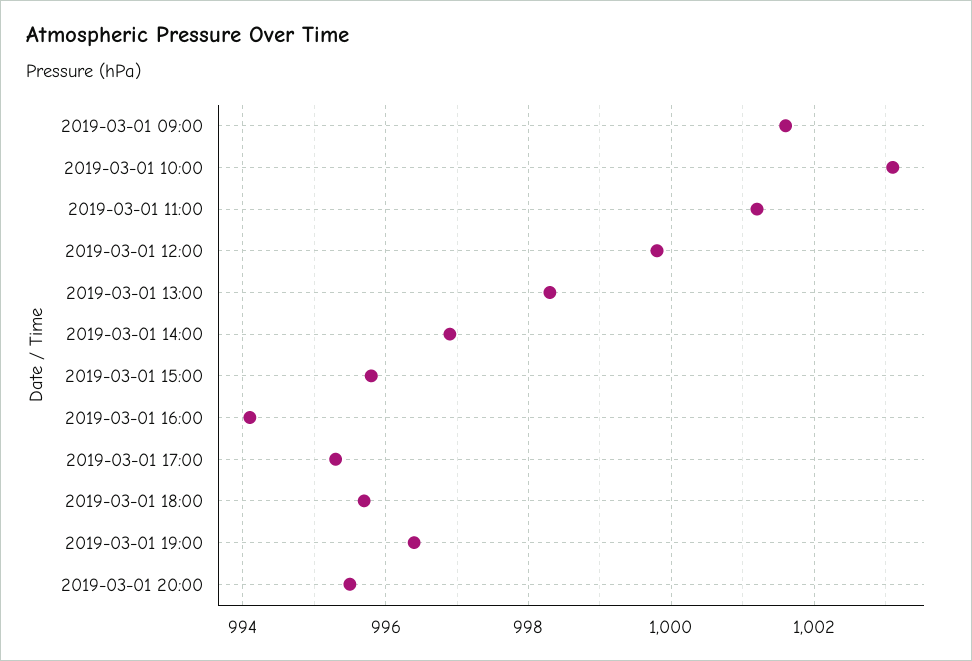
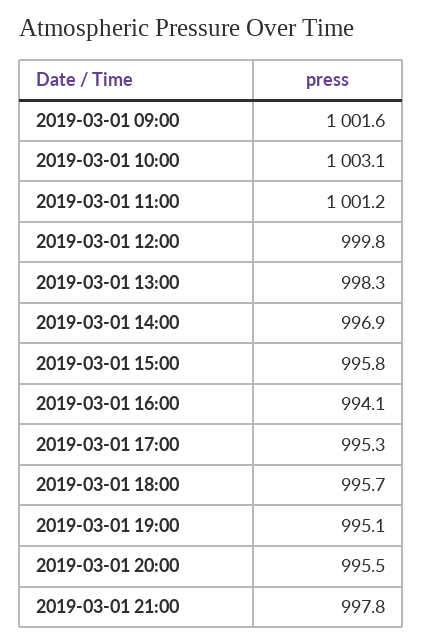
2019-03-01 19:00: 996.5 -> 995.1
2019-03-01 21:00: none -> 997.8

